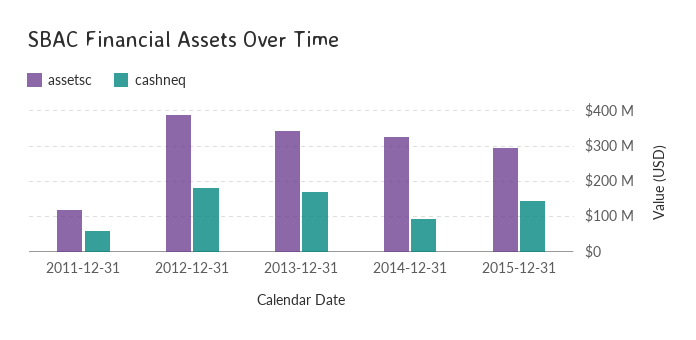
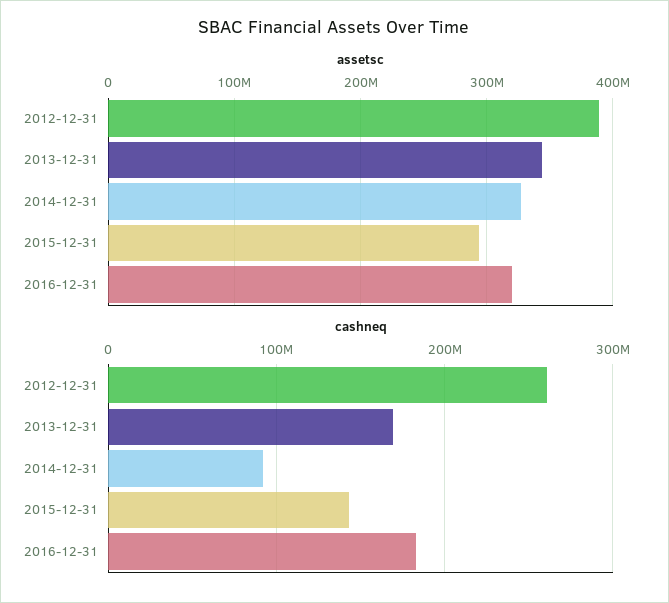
assetsc, 2011-12-31: 120000000 -> none
cashneq, 2011-12-31: 60000000 -> none
cashneq, 2012-12-31: 180000000 -> 260000000
assetsc, 2016-12-31: none -> 320000000
cashneq, 2016-12-31: none -> 180000000

